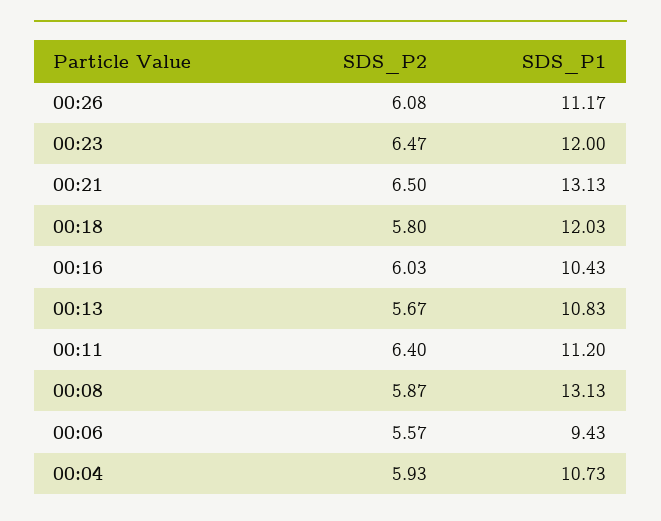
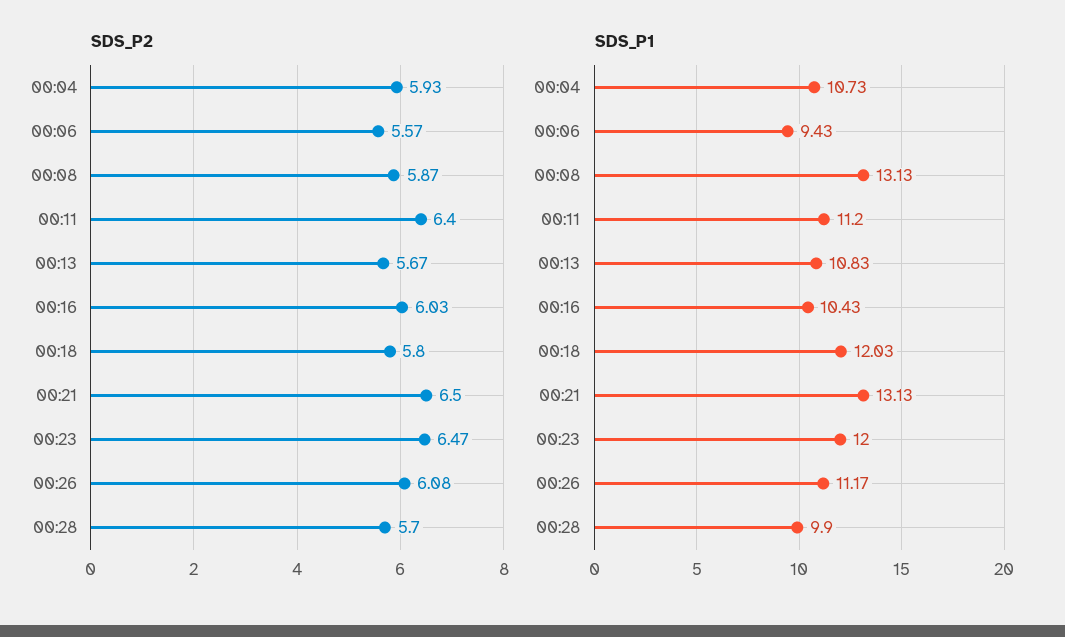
SDS_P2, 00:28: none -> 5.7
SDS_P1, 00:28: none -> 9.9

